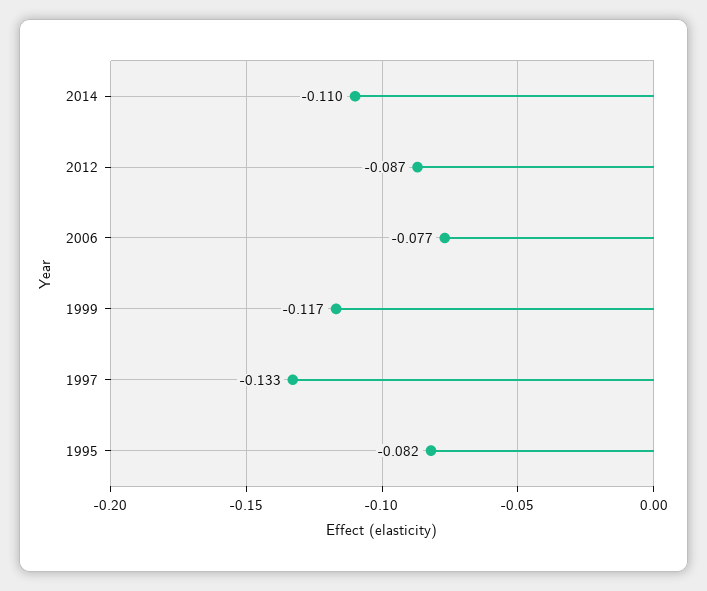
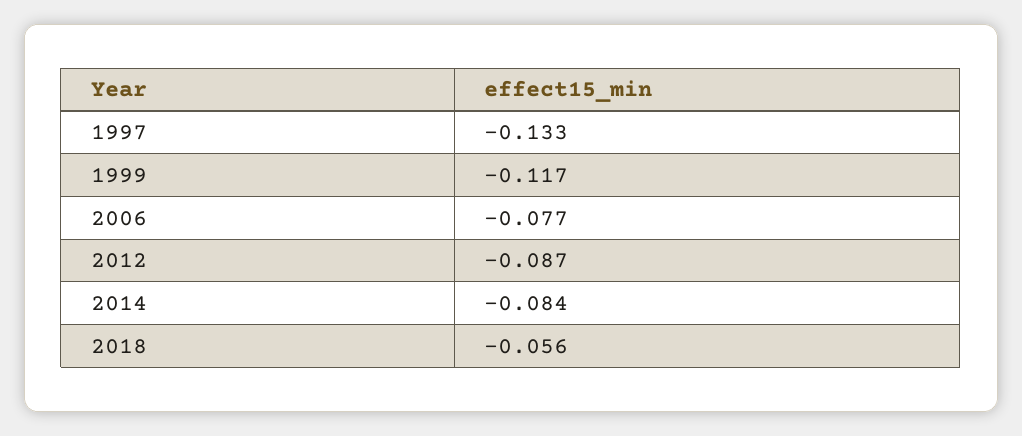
2014: -0.11 -> -0.084
1995: -0.082 -> none
2018: none -> -0.056

